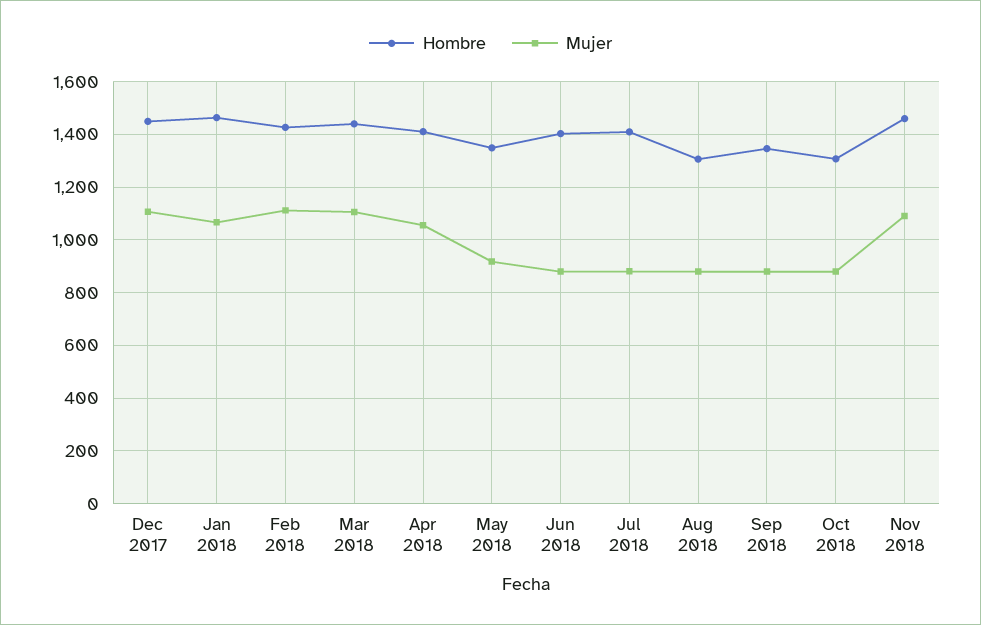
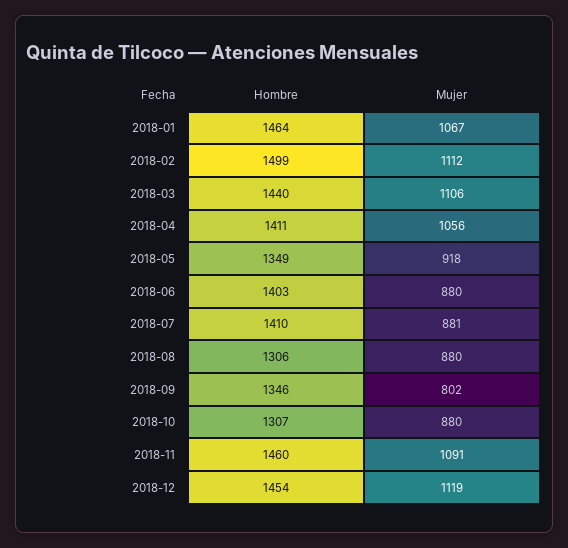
Hombre, Dec 2017: 1450 -> none
Mujer, Dec 2017: 1100 -> none
Hombre, Feb 2018: 1425 -> 1499
Mujer, Sep 2018: 875 -> 802
Hombre, 2018-12: none -> 1454
Mujer, 2018-12: none -> 1119

